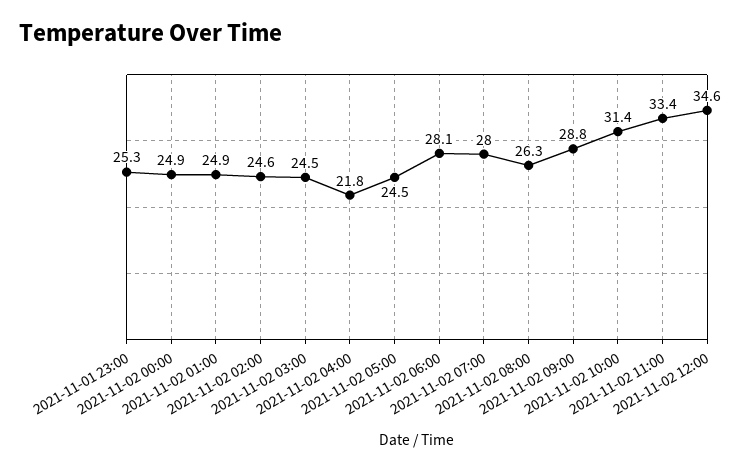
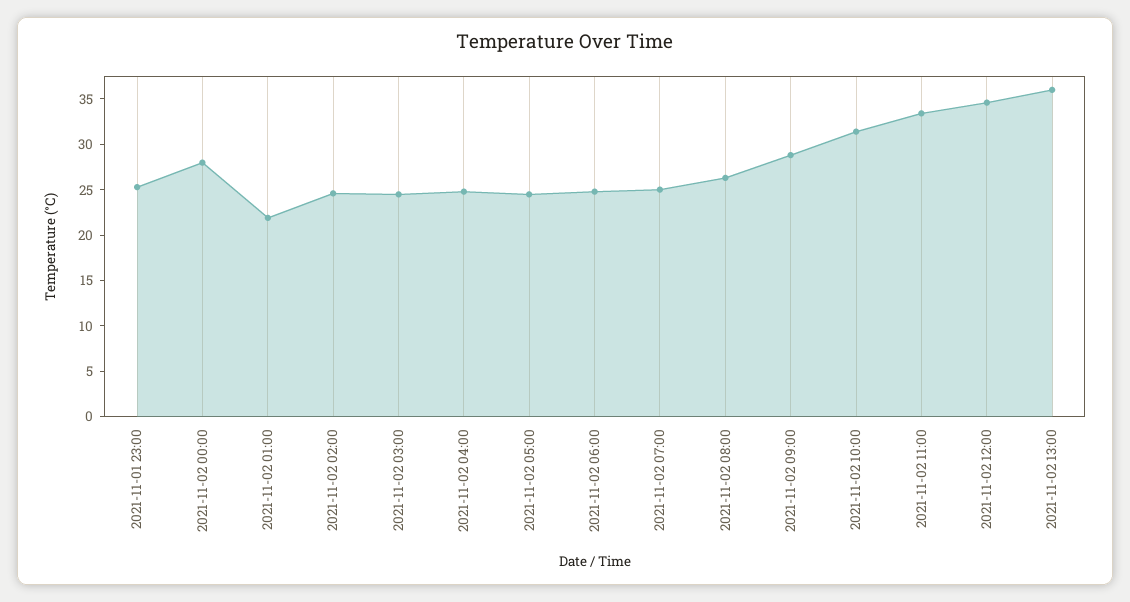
2021-11-02 00:00: 24.9 -> 28
2021-11-02 01:00: 24.9 -> 22
2021-11-02 04:00: 21.8 -> 25
2021-11-02 06:00: 28.1 -> 25
2021-11-02 07:00: 28 -> 25
2021-11-02 13:00: none -> 36

